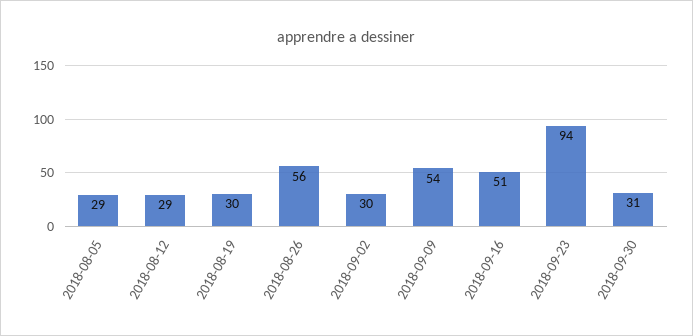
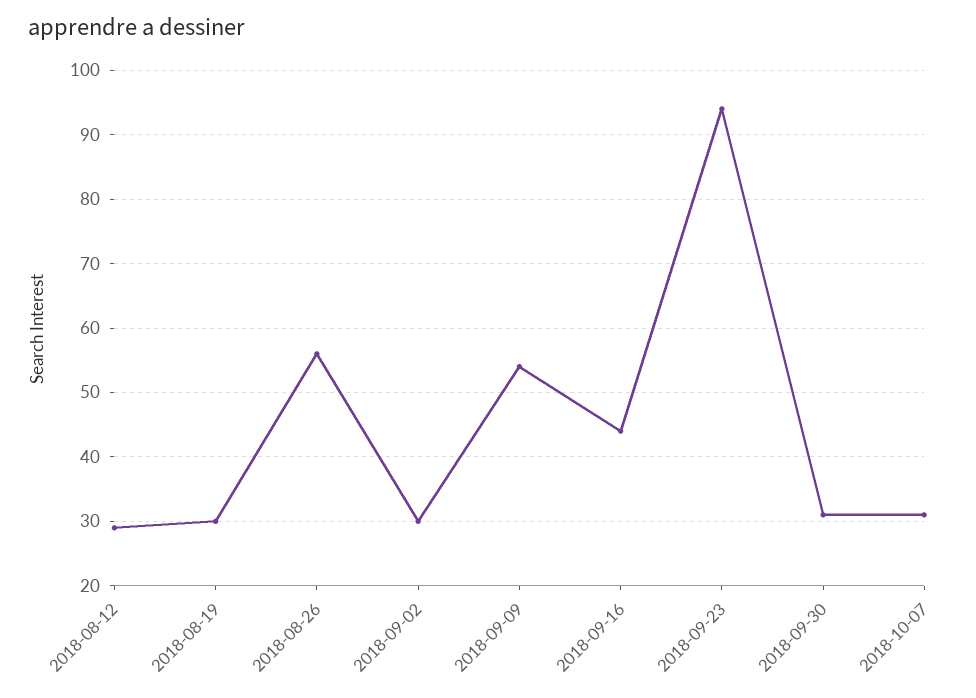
2018-08-05: 29 -> none
2018-09-16: 51 -> 44
2018-10-07: none -> 31

